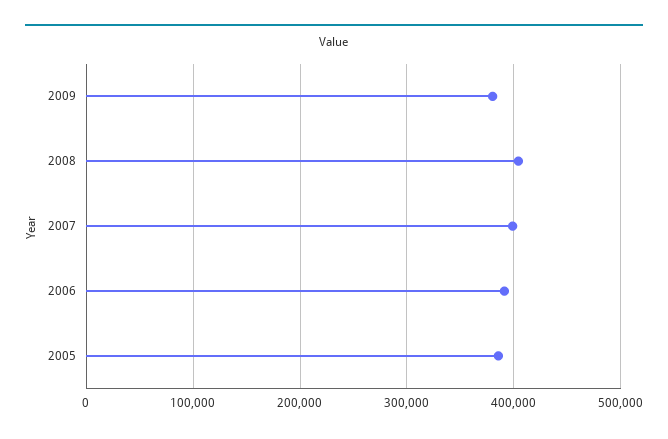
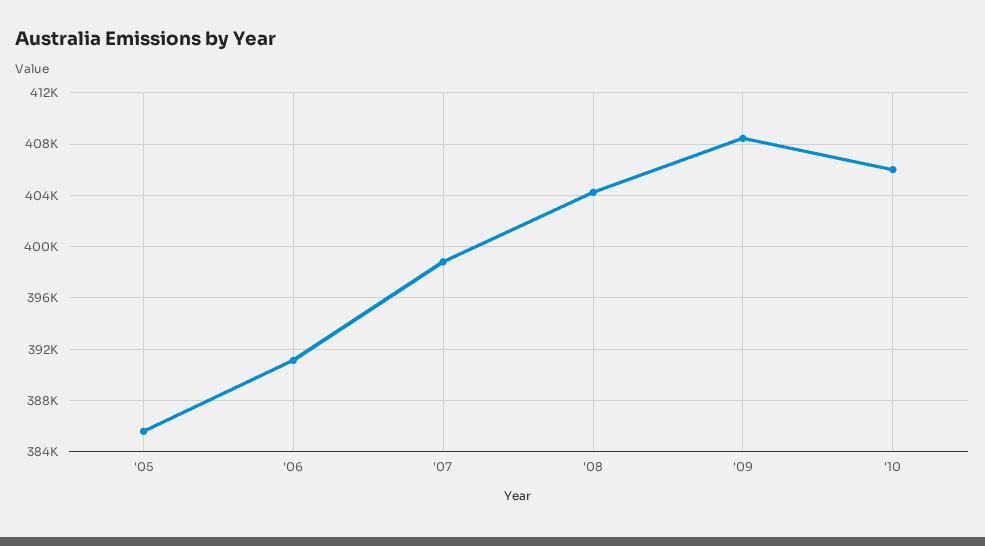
2009: 380000 -> 408500
'10: none -> 406000

